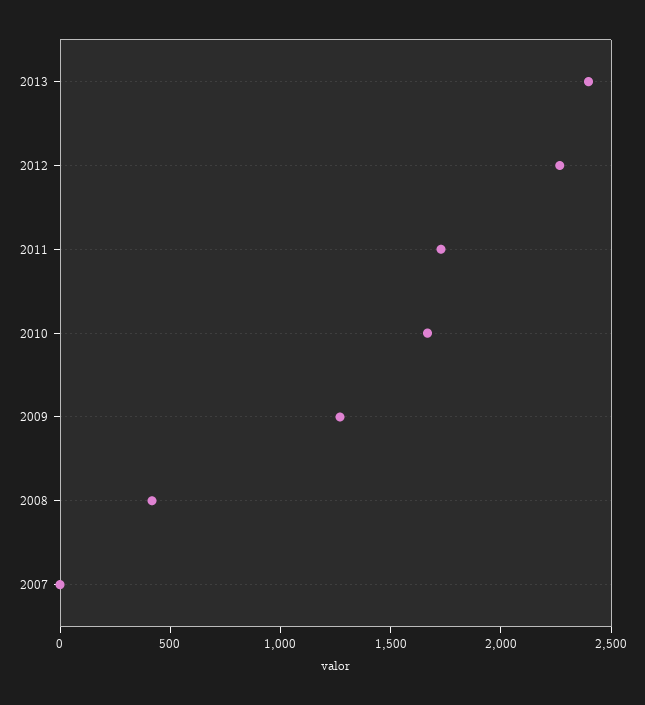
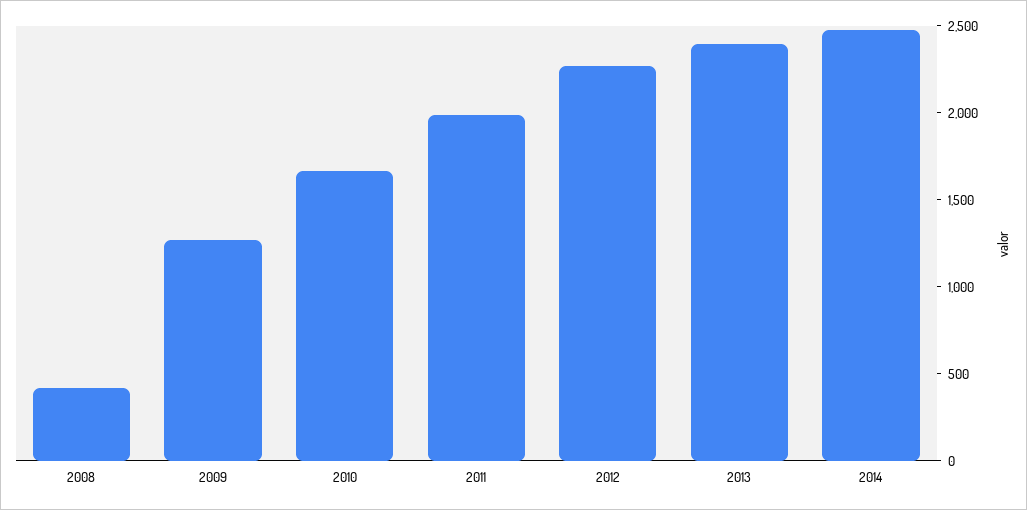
2011: 1700 -> 2000
2007: 0 -> none
2014: none -> 2500

